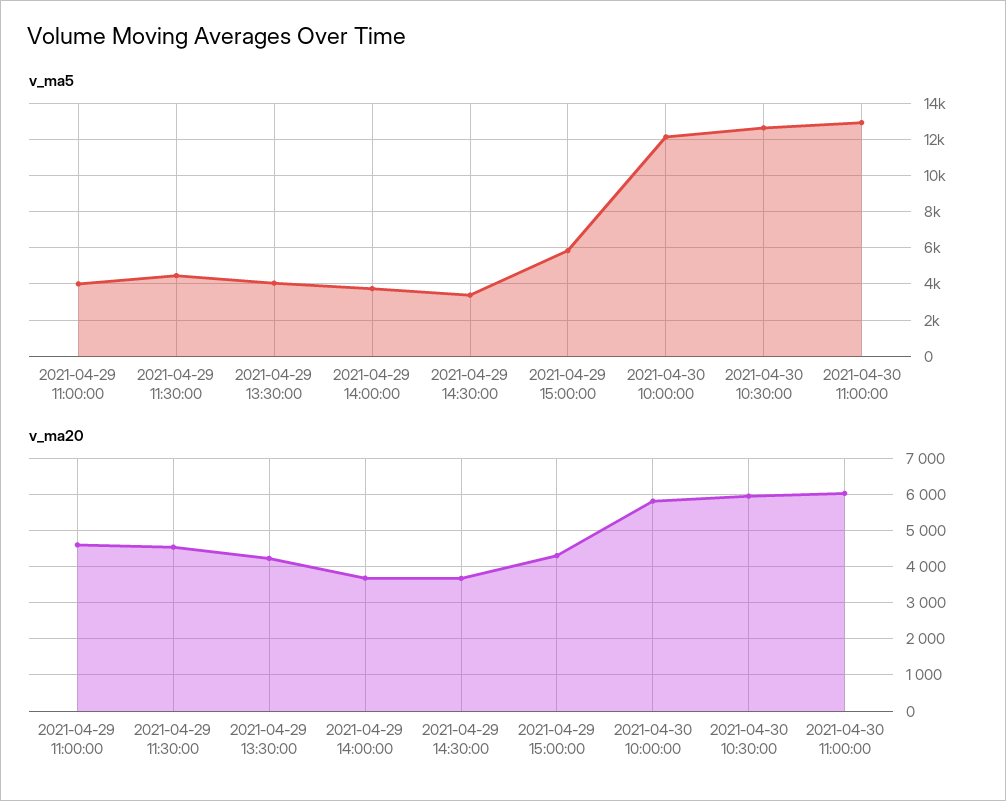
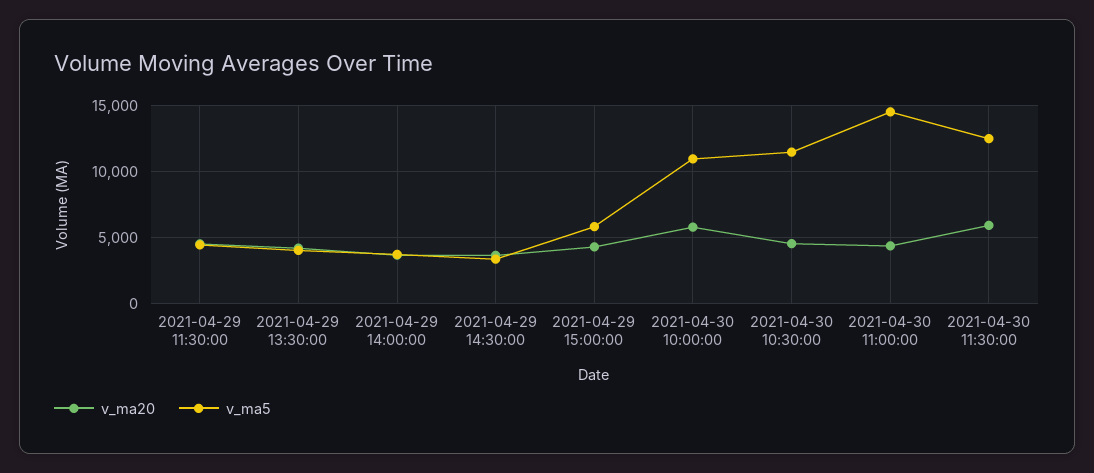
v_ma5, 2021-04-29 11:00:00: 4000 -> none
v_ma5, 2021-04-30 10:00:00: 12000 -> 11000
v_ma5, 2021-04-30 10:30:00: 12500 -> 11500
v_ma5, 2021-04-30 11:00:00: 13000 -> 14500
v_ma20, 2021-04-29 11:00:00: 4600 -> none
v_ma20, 2021-04-30 10:30:00: 6000 -> 4500
v_ma20, 2021-04-30 11:00:00: 6000 -> 4500
v_ma20, 2021-04-30 11:30:00: none -> 6000
v_ma5, 2021-04-30 11:30:00: none -> 12500

